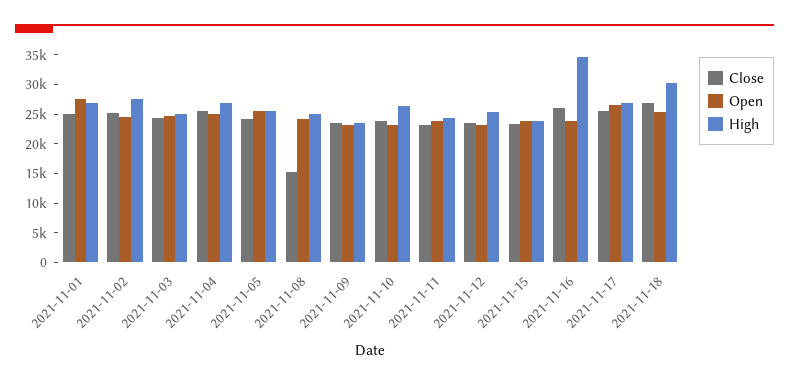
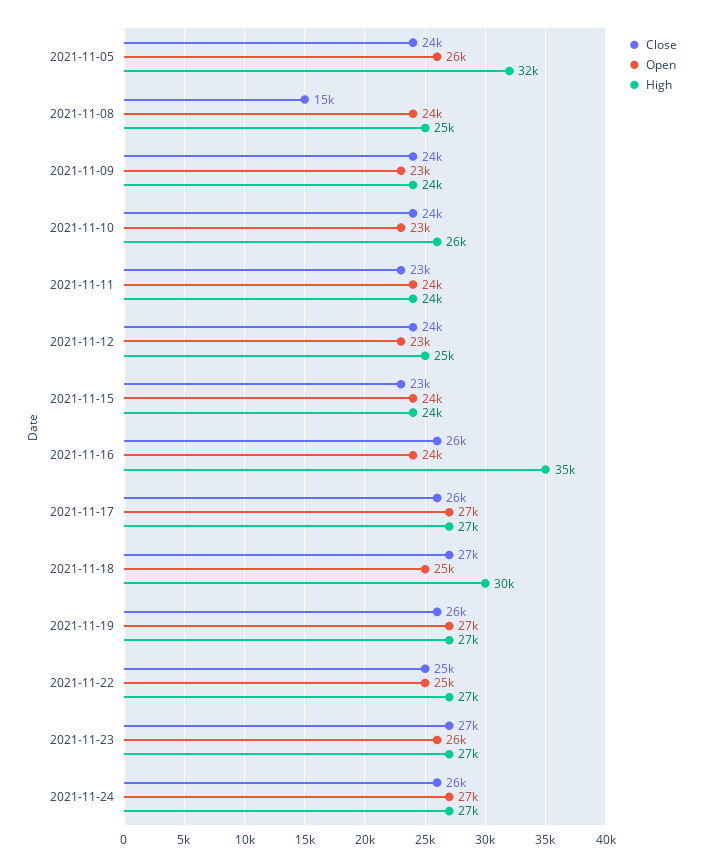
Close, 2021-11-01: 25000 -> none
Open, 2021-11-01: 27500 -> none
High, 2021-11-01: 27500 -> none
Close, 2021-11-02: 25000 -> none
Open, 2021-11-02: 25000 -> none
High, 2021-11-02: 27500 -> none
Close, 2021-11-03: 25000 -> none
Open, 2021-11-03: 25000 -> none
High, 2021-11-03: 25000 -> none
Close, 2021-11-04: 25000 -> none
Open, 2021-11-04: 25000 -> none
High, 2021-11-04: 27500 -> none
High, 2021-11-05: 25000 -> 32000
Close, 2021-11-19: none -> 26000
Open, 2021-11-19: none -> 27000
High, 2021-11-19: none -> 27000
Close, 2021-11-22: none -> 25000
Open, 2021-11-22: none -> 25000
High, 2021-11-22: none -> 27000
Close, 2021-11-23: none -> 27000
Open, 2021-11-23: none -> 26000
High, 2021-11-23: none -> 27000
Close, 2021-11-24: none -> 26000
Open, 2021-11-24: none -> 27000
High, 2021-11-24: none -> 27000

